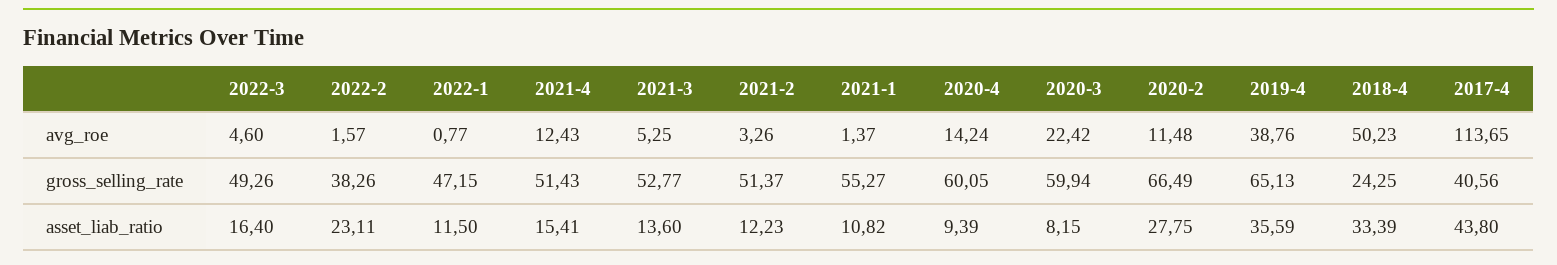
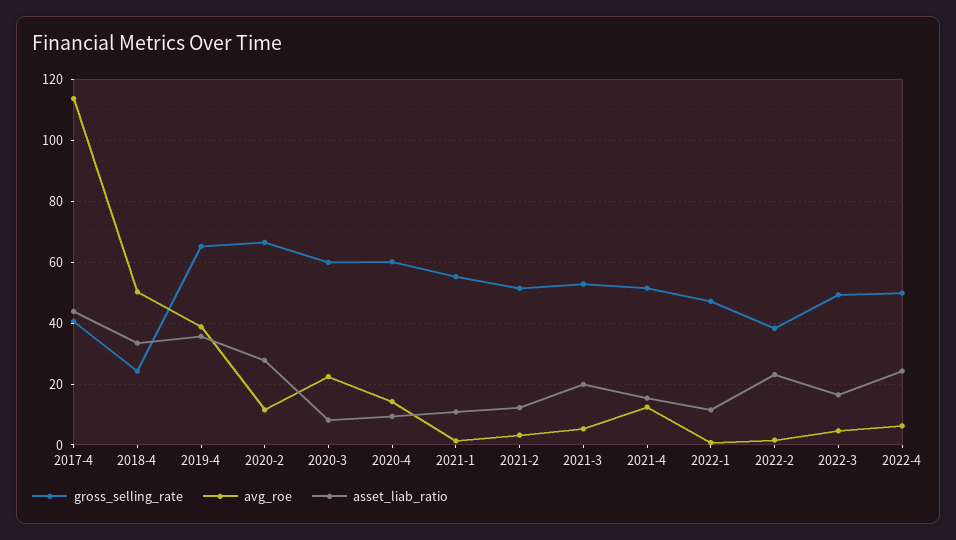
asset_liab_ratio, 2021-3: 13.6 -> 20
gross_selling_rate, 2022-4: none -> 50
avg_roe, 2022-4: none -> 6
asset_liab_ratio, 2022-4: none -> 24

